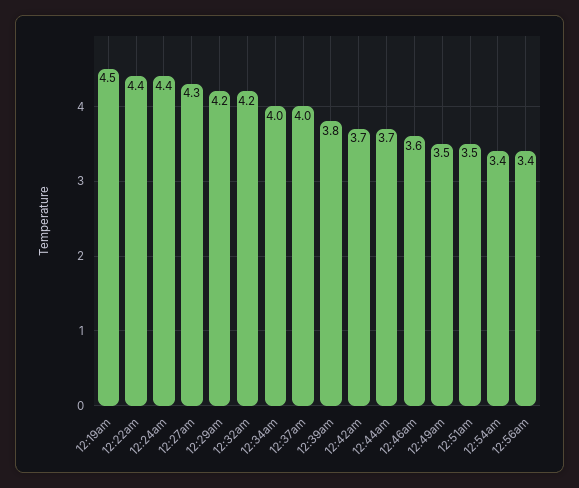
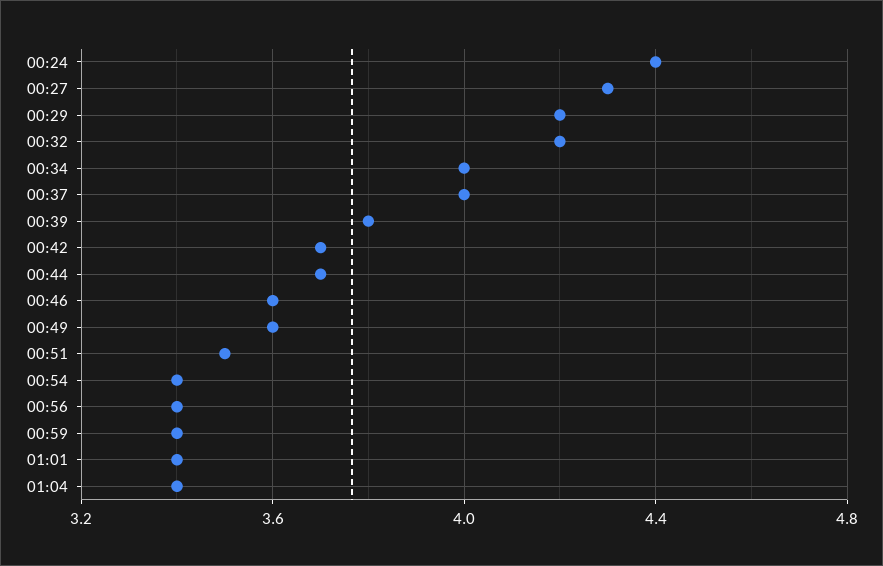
12:19am: 4.5 -> none
12:22am: 4.4 -> none
12:49am: 3.5 -> 3.6
00:59: none -> 3.4
01:01: none -> 3.4
01:04: none -> 3.4

